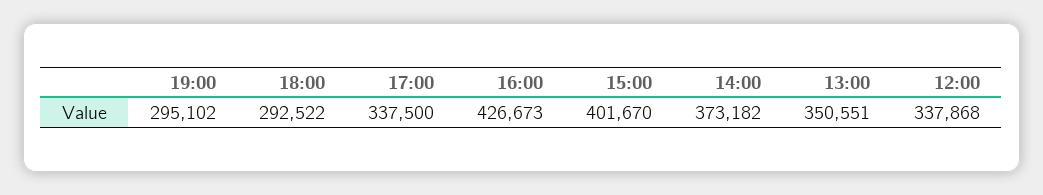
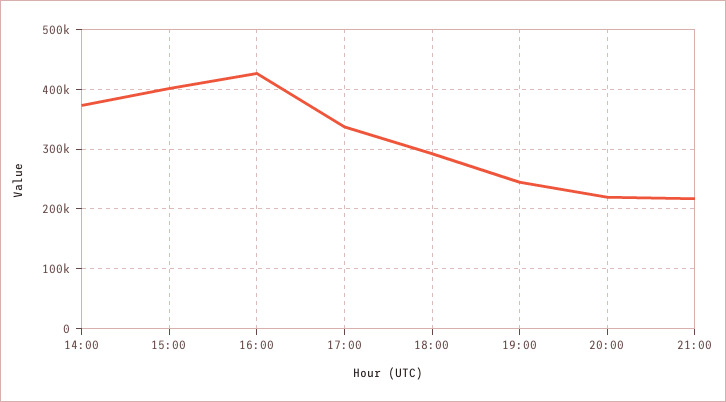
19:00: 295102 -> 240000
13:00: 350551 -> none
12:00: 337868 -> none
20:00: none -> 220000
21:00: none -> 220000

